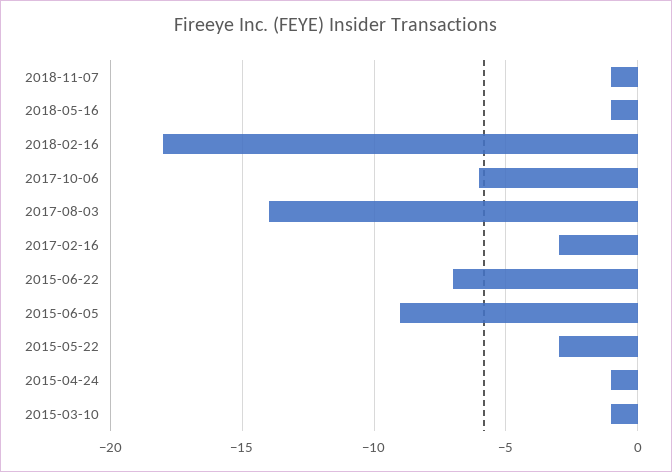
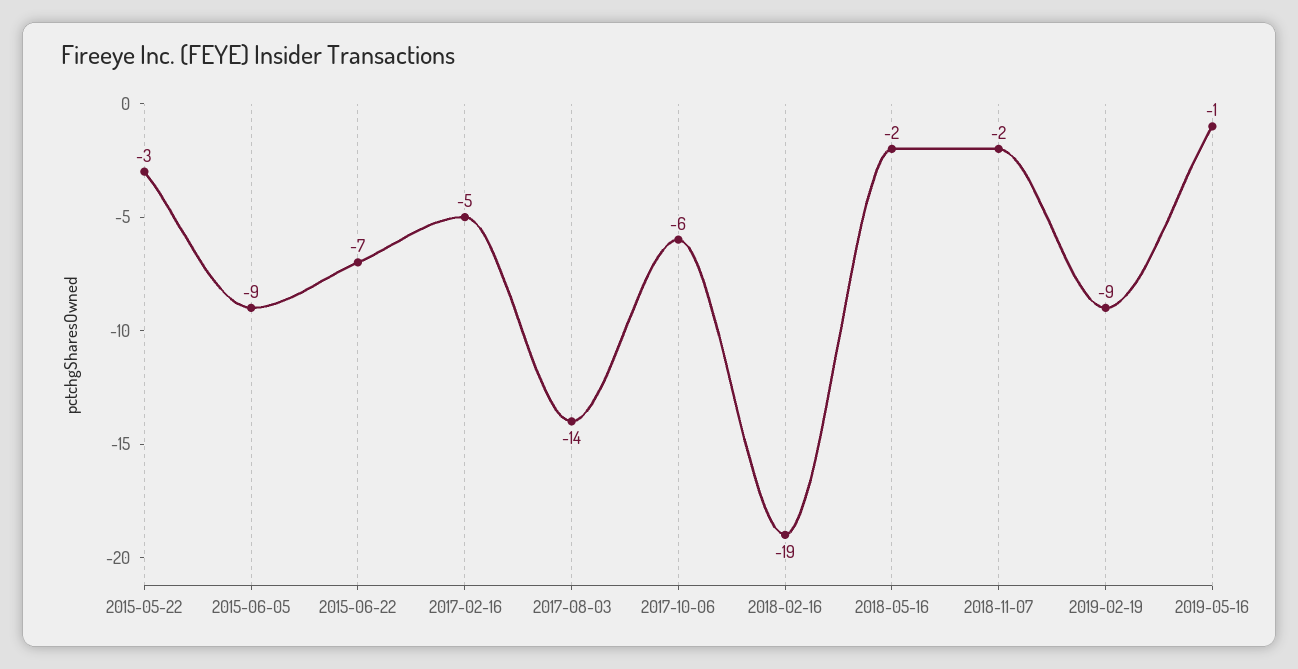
2018-11-07: -1 -> -2
2018-05-16: -1 -> -2
2018-02-16: -18 -> -19
2017-02-16: -3 -> -5
2015-04-24: -1 -> none
2015-03-10: -1 -> none
2019-02-19: none -> -9
2019-05-16: none -> -1

